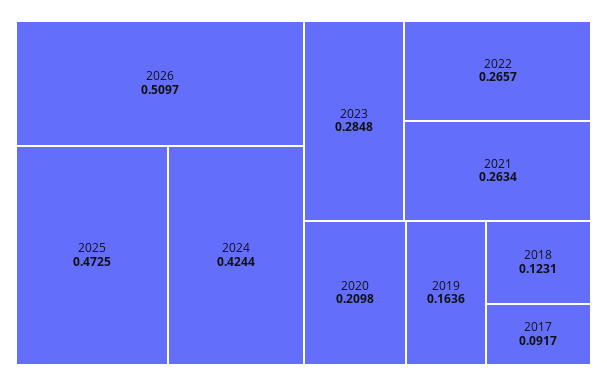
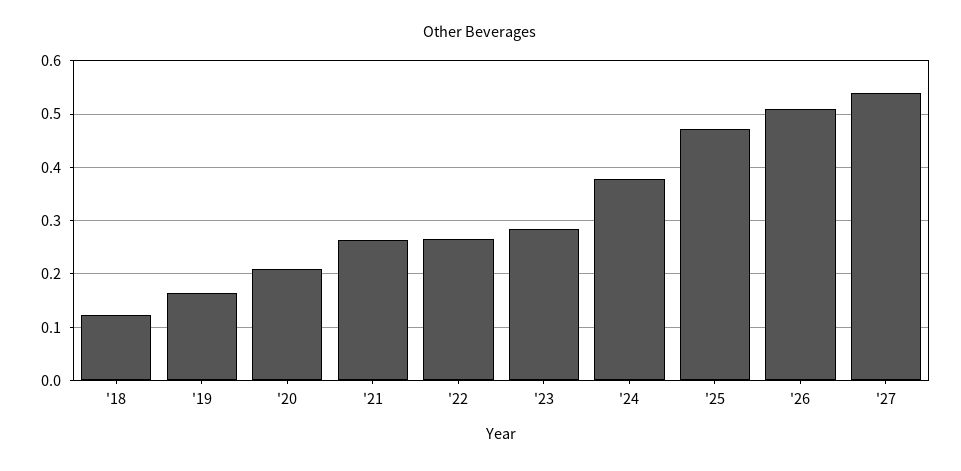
2024: 0.4244 -> 0.38
2017: 0.0917 -> none
'27: none -> 0.54

